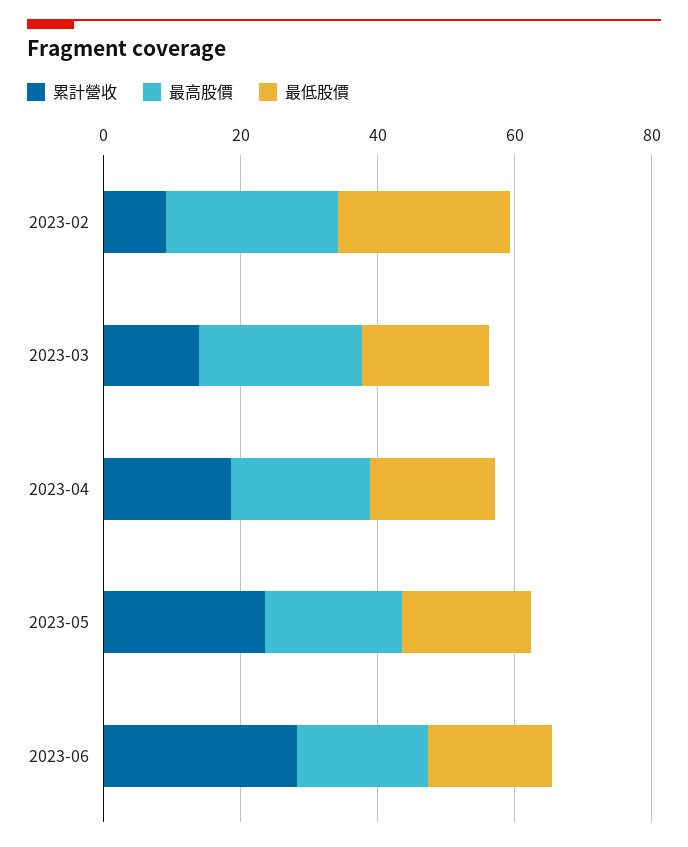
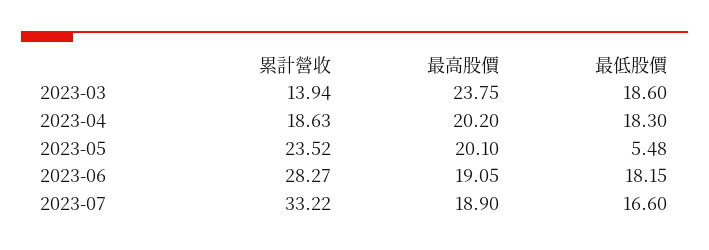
累計營收, 2023-02: 10 -> none
最高股價, 2023-02: 25 -> none
最低股價, 2023-02: 25 -> none
最低股價, 2023-05: 20 -> 5.48
累計營收, 2023-07: none -> 33.22
最高股價, 2023-07: none -> 18.9
最低股價, 2023-07: none -> 16.6

